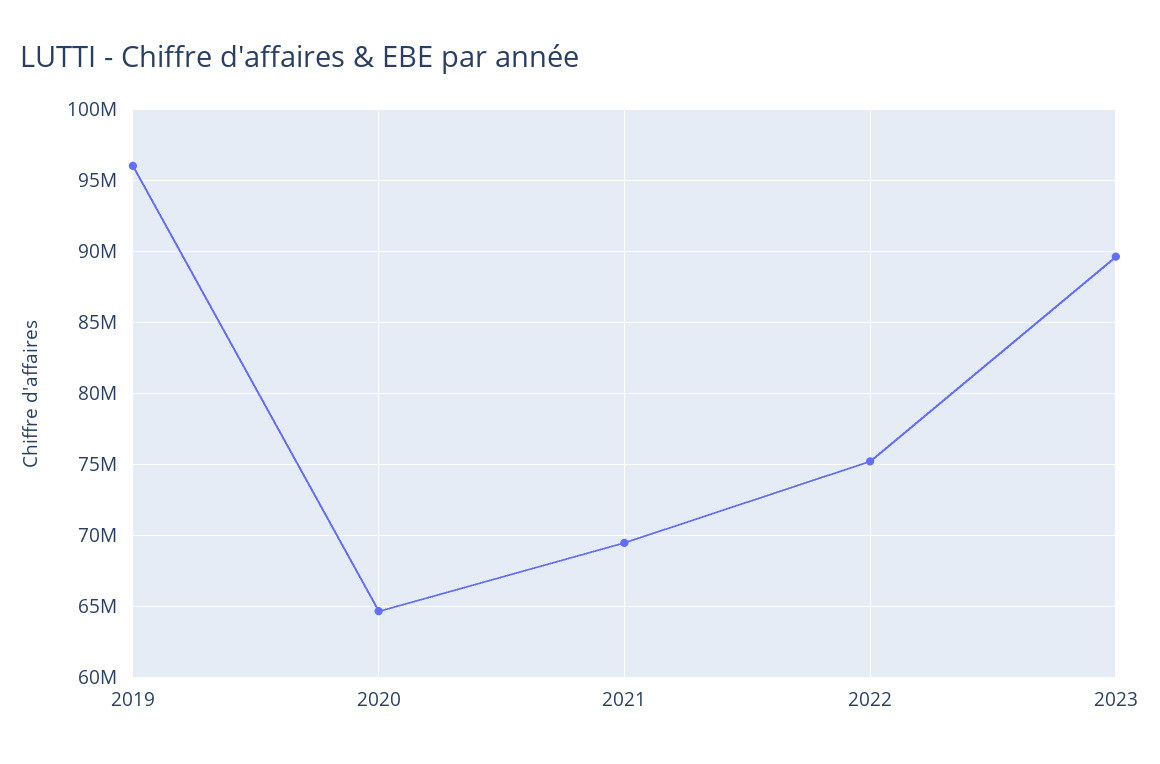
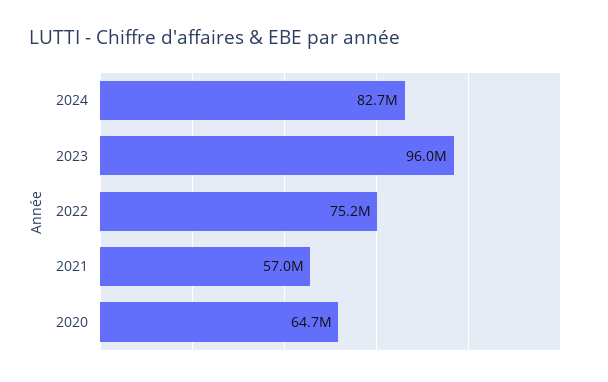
2019: 96000000 -> none
2021: 69500000 -> 57000000
2023: 89500000 -> 96000000
2024: none -> 82700000

